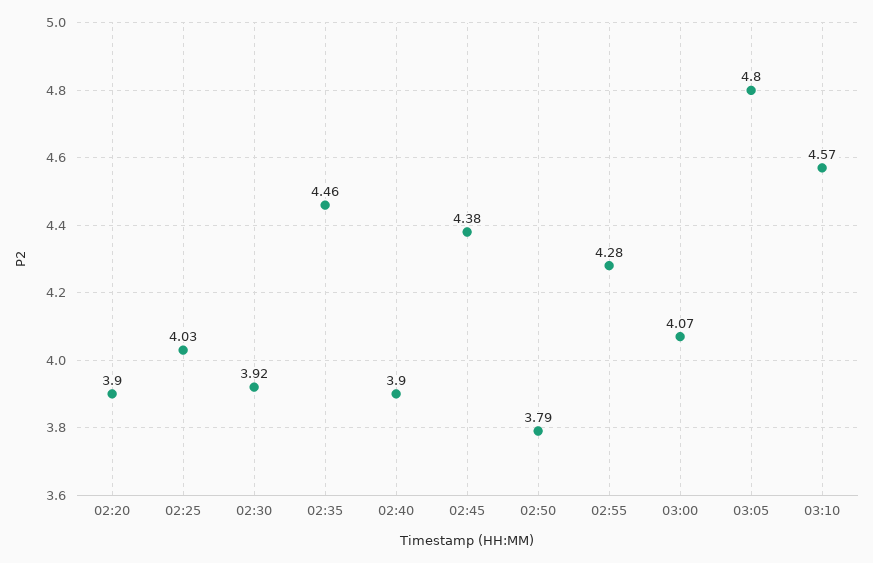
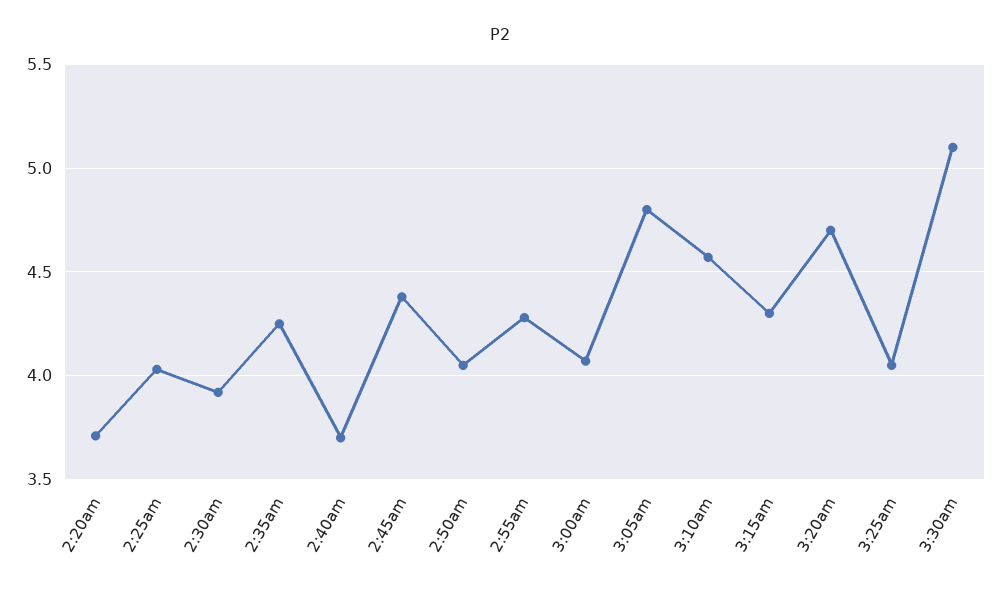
02:20: 3.9 -> 3.7
02:35: 4.46 -> 4.25
02:40: 3.9 -> 3.7
02:50: 3.79 -> 4.05
3:15am: none -> 4.3
3:20am: none -> 4.7
3:25am: none -> 4.05
3:30am: none -> 5.1

